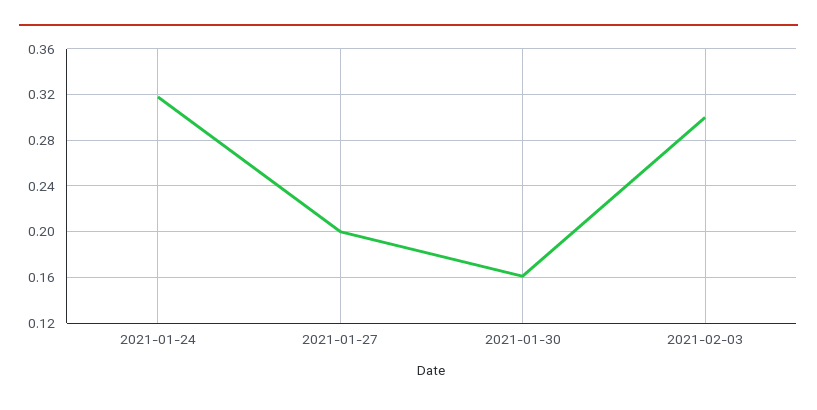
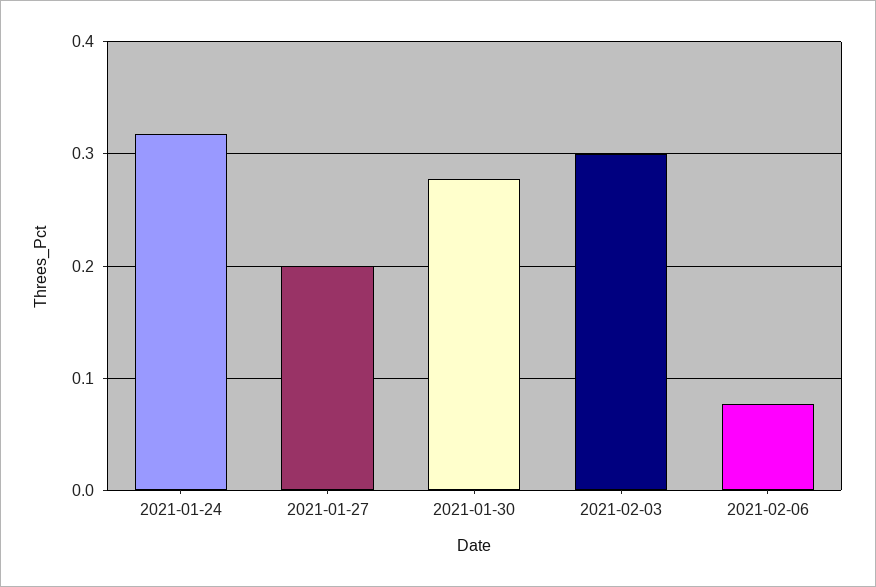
2021-01-30: 0.16 -> 0.28
2021-02-06: none -> 0.08

